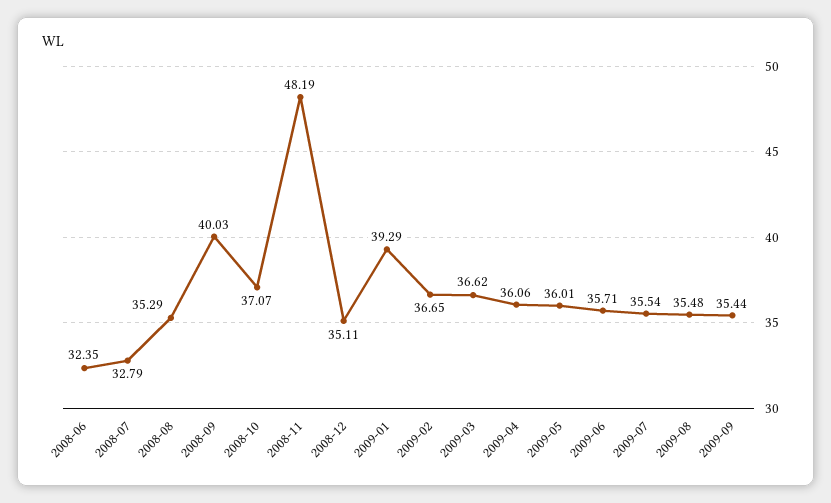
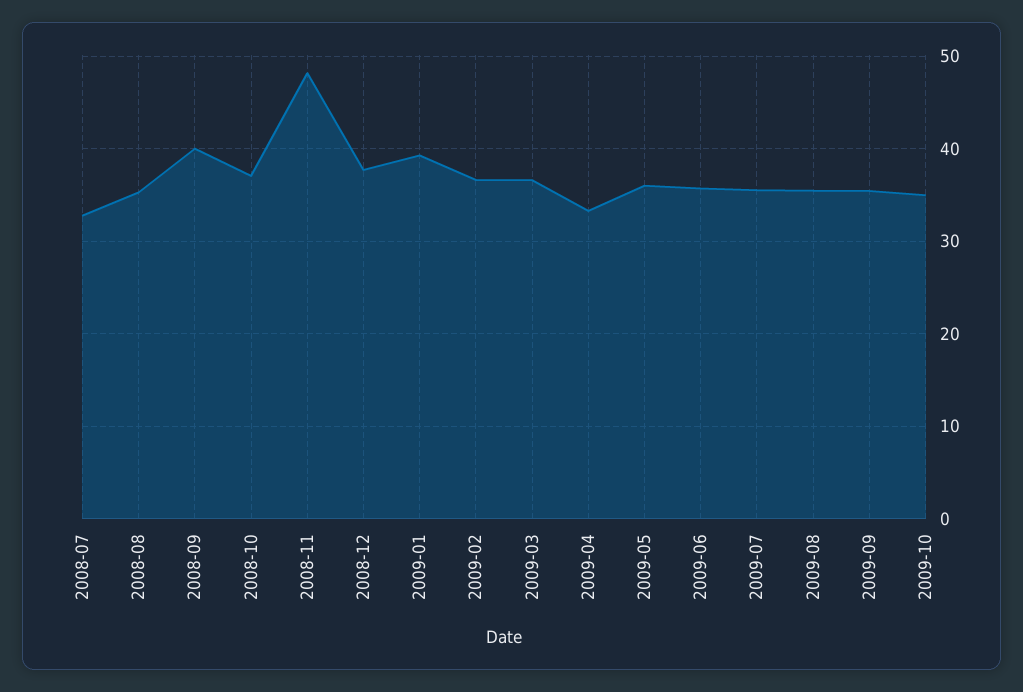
2008-06: 32.35 -> none
2008-12: 35.11 -> 38
2009-04: 36.06 -> 33
2009-10: none -> 35

